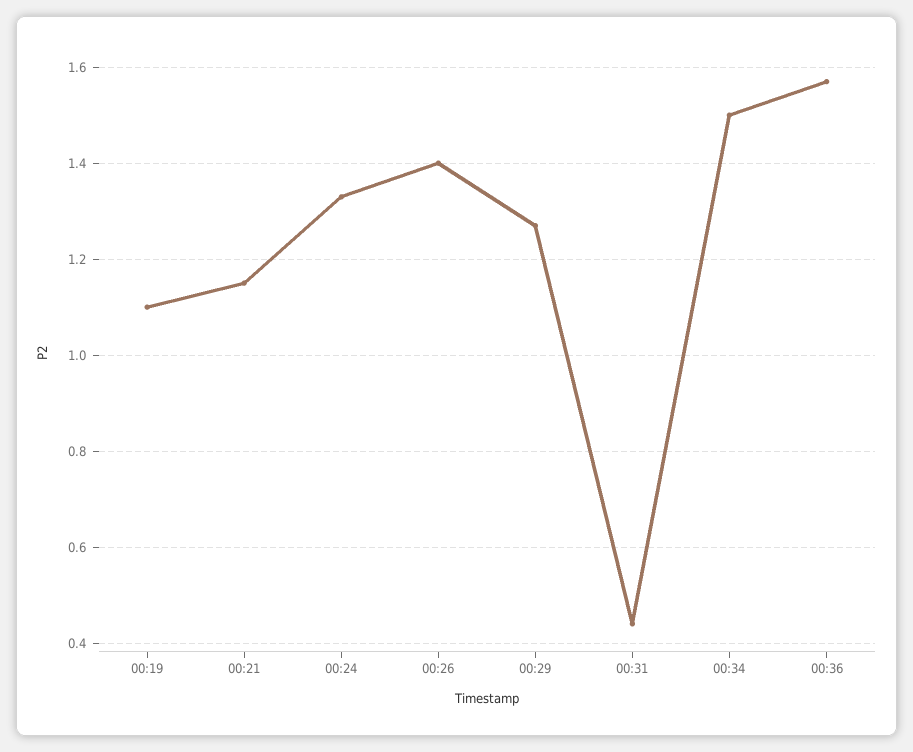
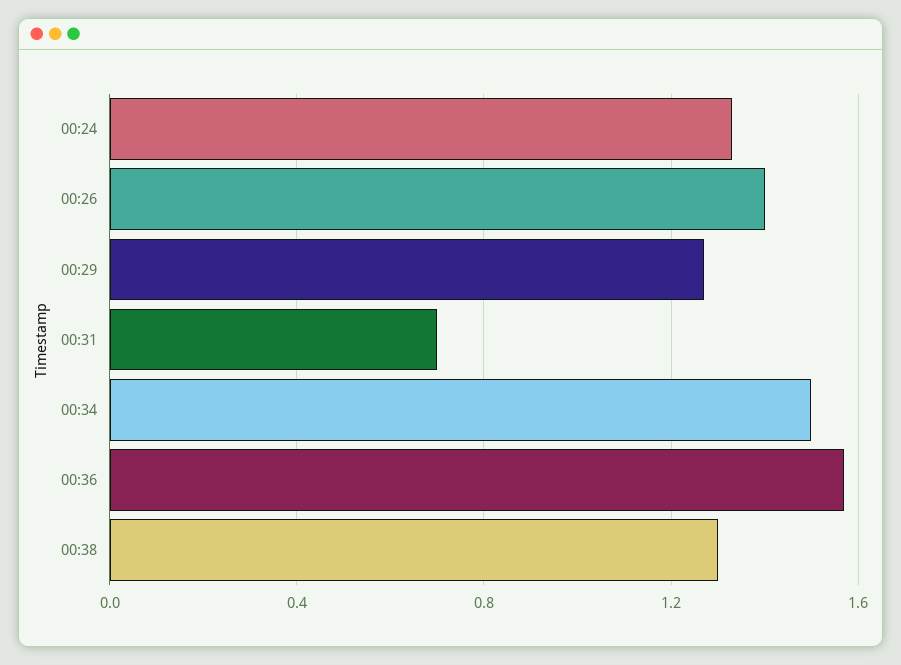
00:19: 1.1 -> none
00:21: 1.15 -> none
00:31: 0.45 -> 0.7
00:38: none -> 1.3

